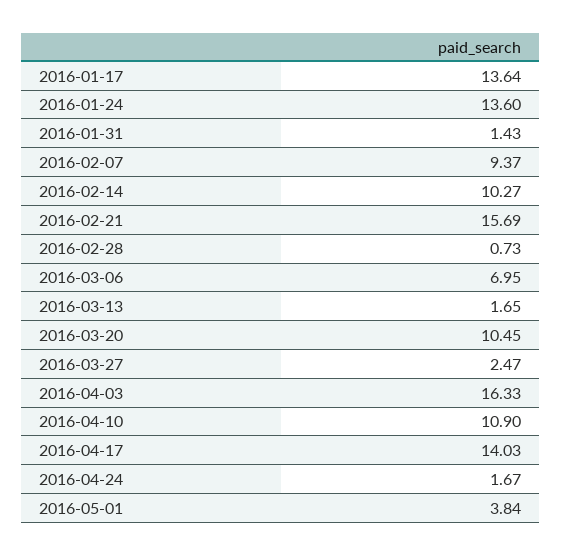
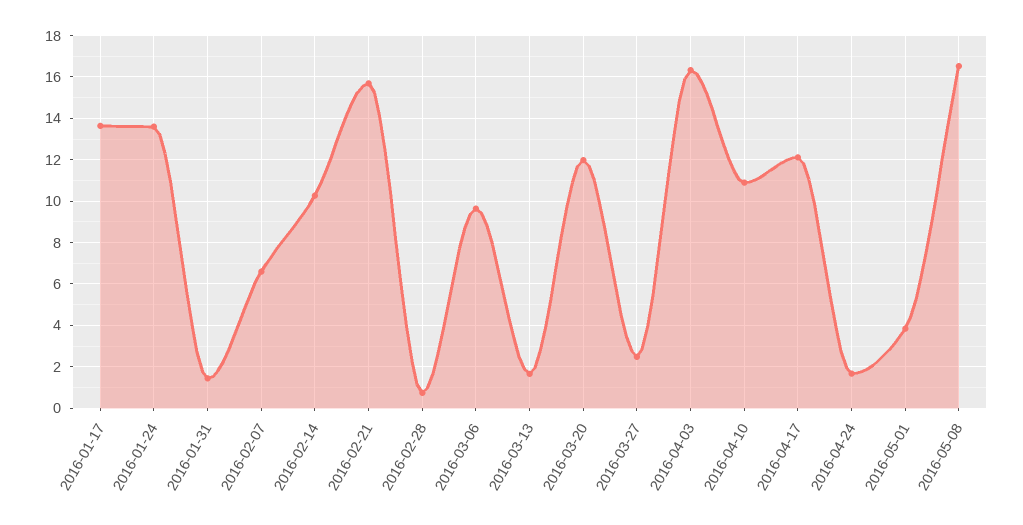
2016-02-07: 9.37 -> 6.5
2016-03-06: 6.95 -> 9.5
2016-03-20: 10.45 -> 12
2016-04-17: 14.03 -> 12
2016-05-08: none -> 16.5

